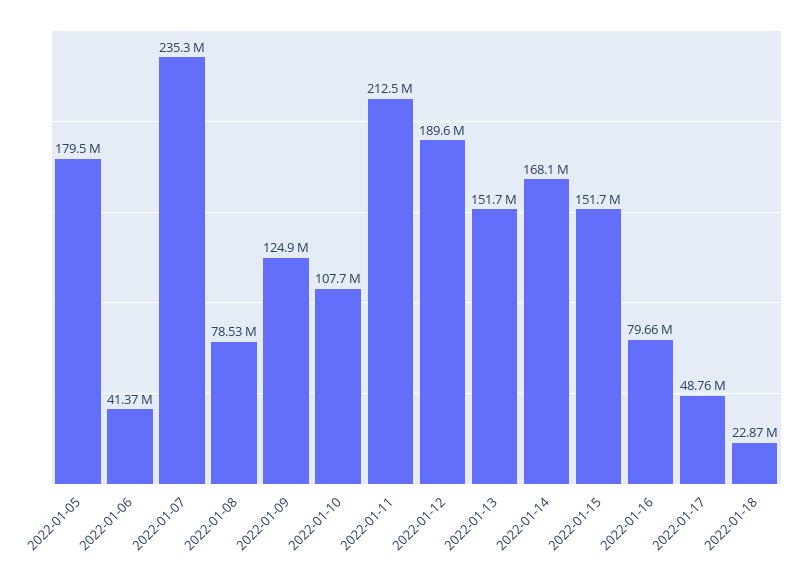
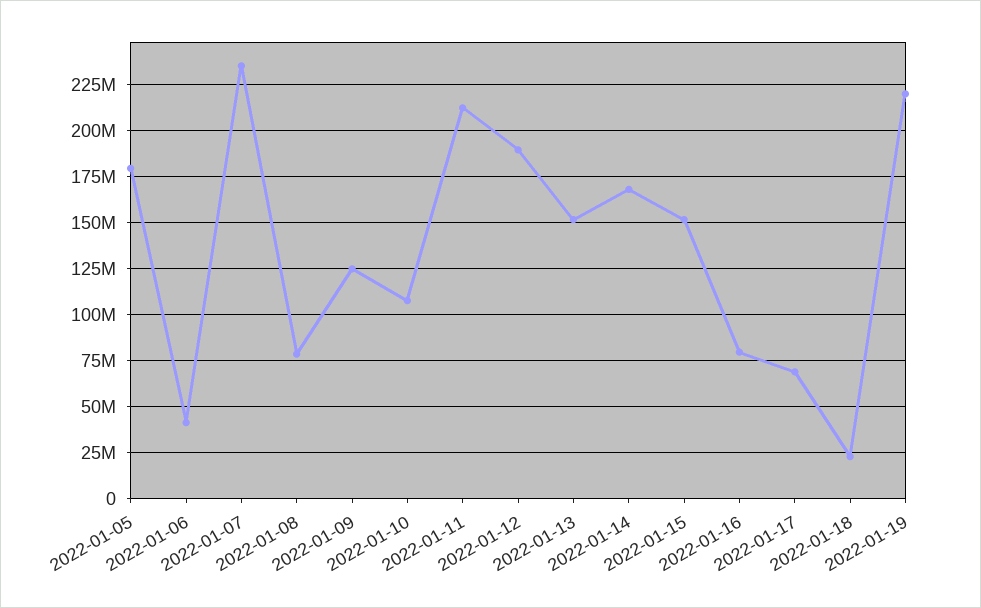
2022-01-17: 48760000 -> 70000000
2022-01-19: none -> 220000000

